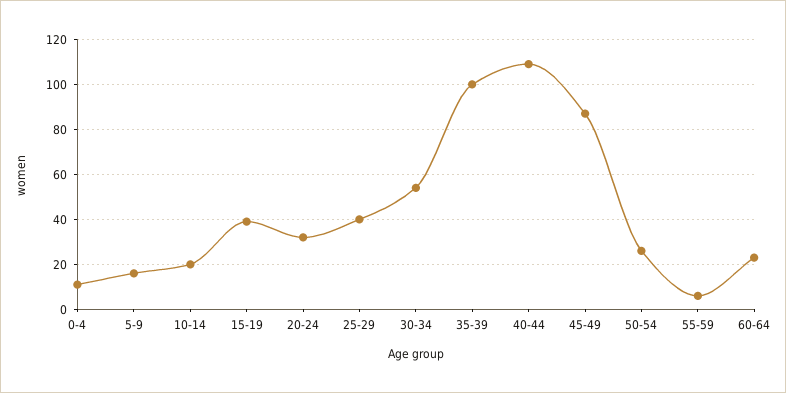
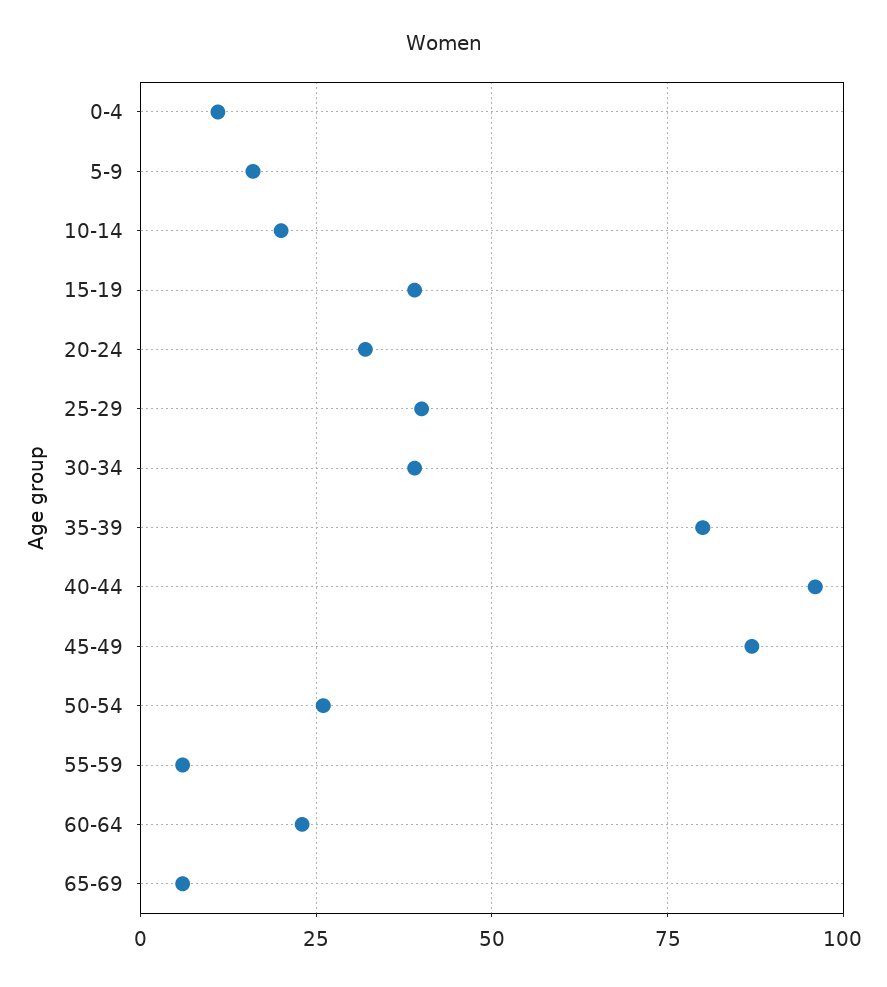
30-34: 55 -> 40
35-39: 100 -> 80
40-44: 110 -> 95
65-69: none -> 5

